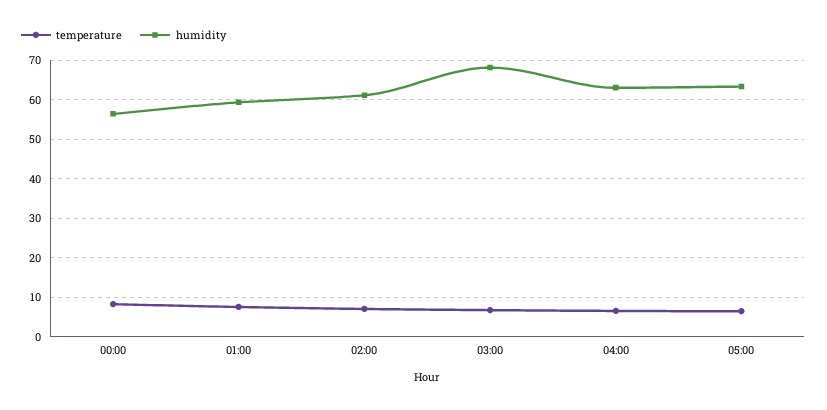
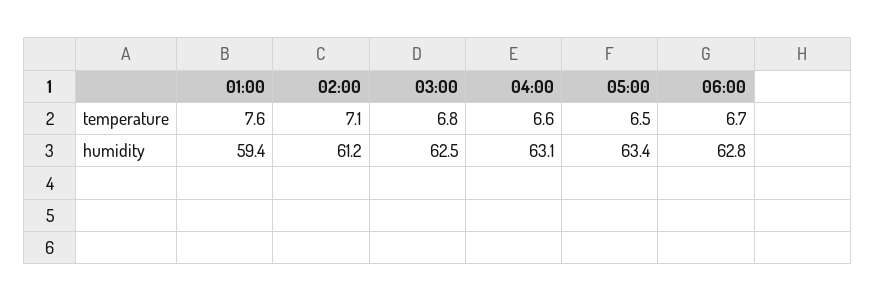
temperature, 00:00: 8 -> none
humidity, 00:00: 56 -> none
humidity, 03:00: 68 -> 62.5
temperature, 06:00: none -> 6.7
humidity, 06:00: none -> 62.8

